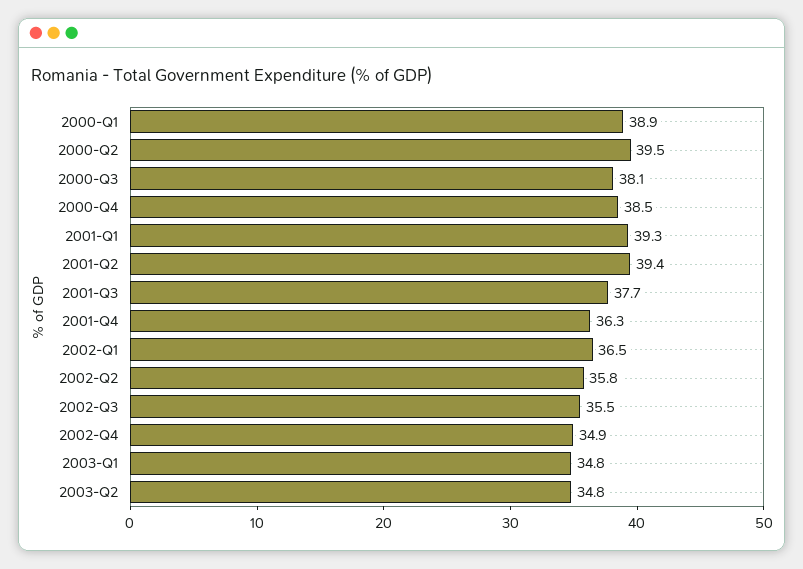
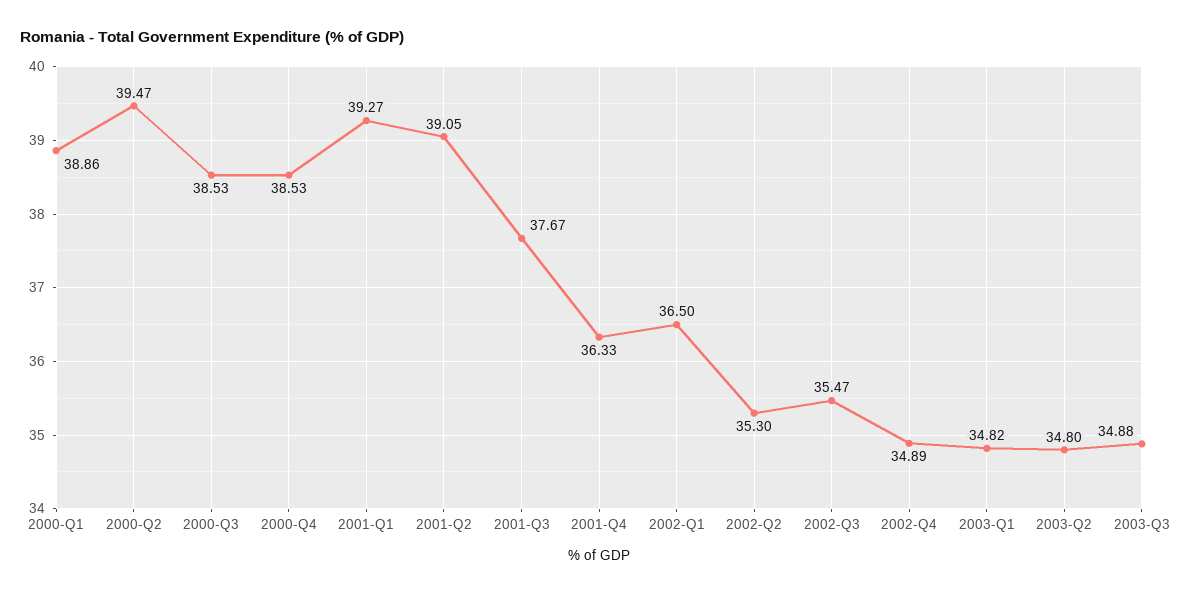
2000-Q3: 38.1 -> 38.53
2001-Q2: 39.4 -> 39.05
2002-Q2: 35.8 -> 35.3
2003-Q3: none -> 34.88

